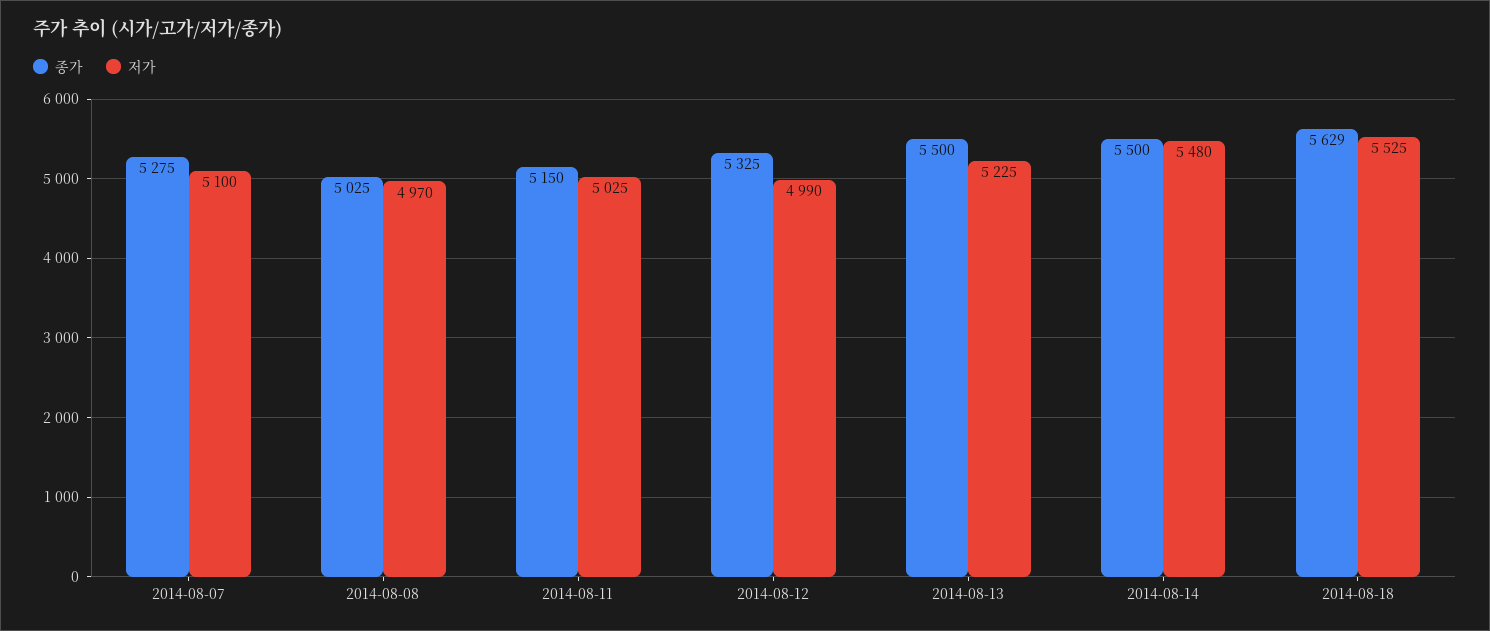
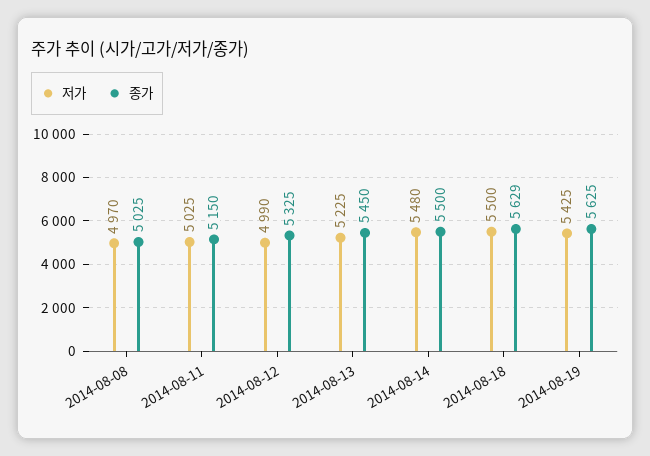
종가, 2014-08-07: 5275 -> none
저가, 2014-08-07: 5100 -> none
종가, 2014-08-13: 5500 -> 5450
저가, 2014-08-18: 5525 -> 5500
저가, 2014-08-19: none -> 5425
종가, 2014-08-19: none -> 5625

